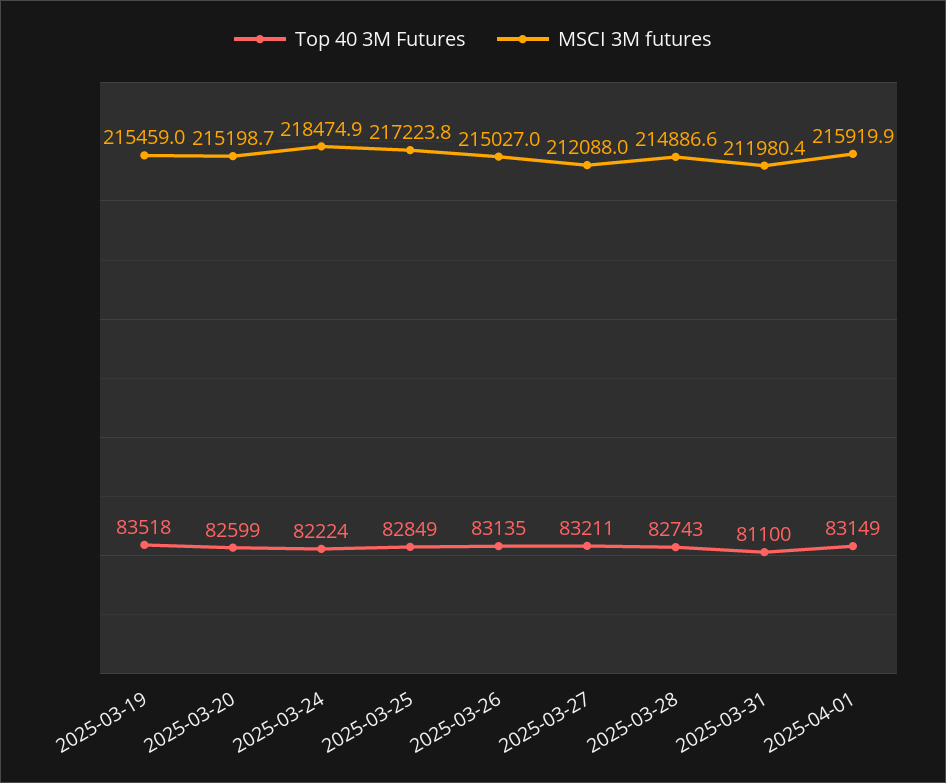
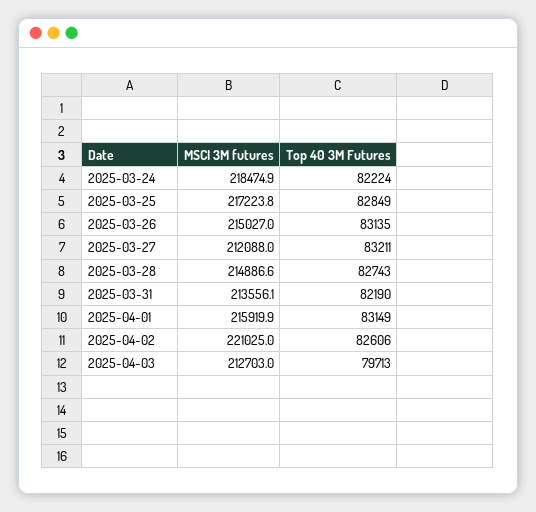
Top 40 3M Futures, 2025-03-19: 83518 -> none
MSCI 3M futures, 2025-03-19: 215459 -> none
Top 40 3M Futures, 2025-03-20: 82599 -> none
MSCI 3M futures, 2025-03-20: 215198.7 -> none
Top 40 3M Futures, 2025-03-31: 81100 -> 82190
MSCI 3M futures, 2025-03-31: 211980.4 -> 213556.1
MSCI 3M futures, 2025-04-02: none -> 221025
Top 40 3M Futures, 2025-04-02: none -> 82606
MSCI 3M futures, 2025-04-03: none -> 212703
Top 40 3M Futures, 2025-04-03: none -> 79713

